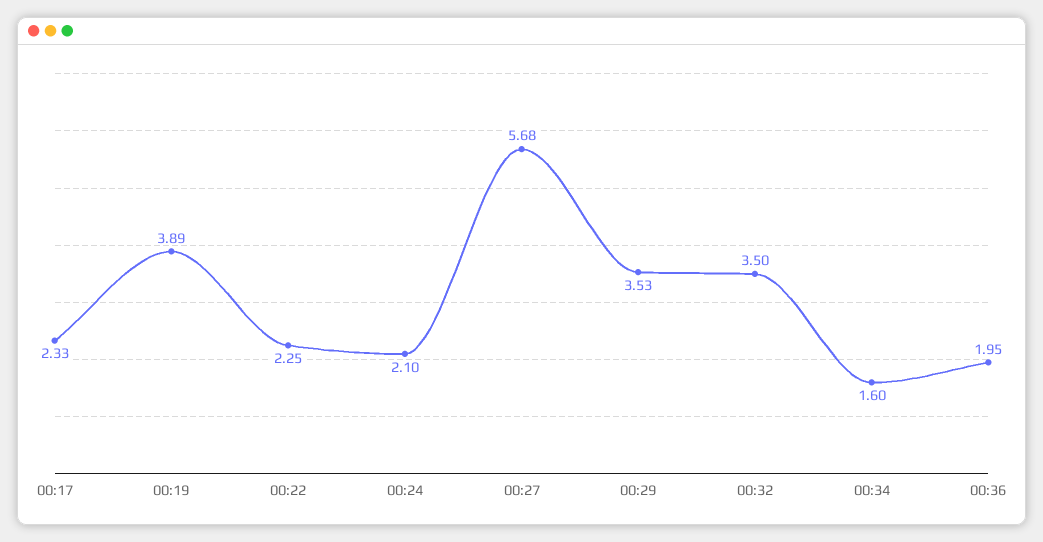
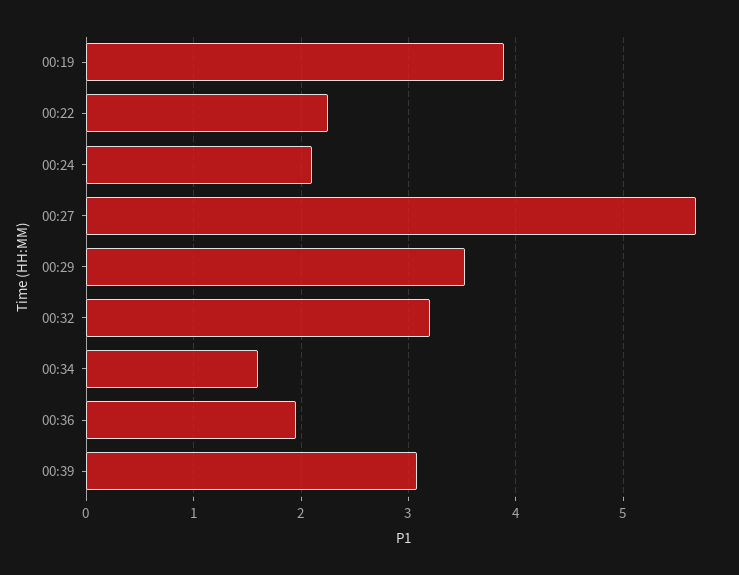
00:17: 2.33 -> none
00:32: 3.5 -> 3.2
00:39: none -> 3.1

